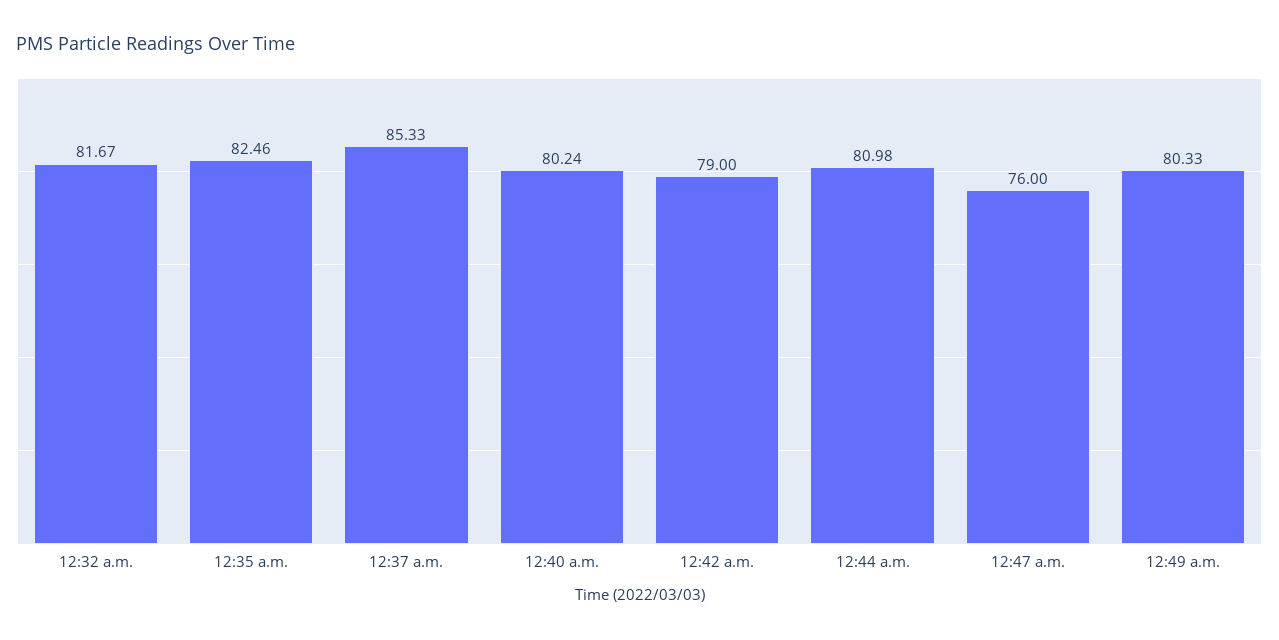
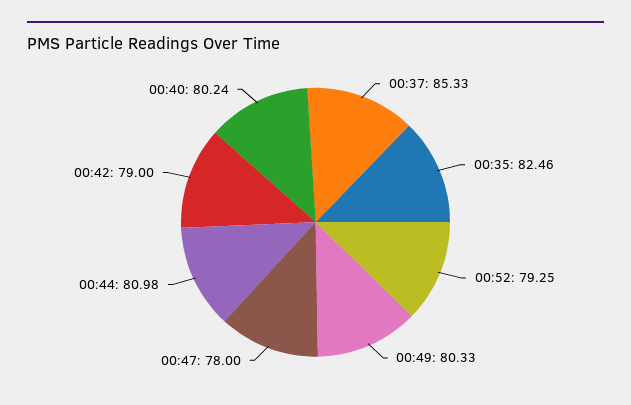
12:32 a.m.: 81.67 -> none
12:47 a.m.: 76 -> 78
00:52: none -> 79.25

